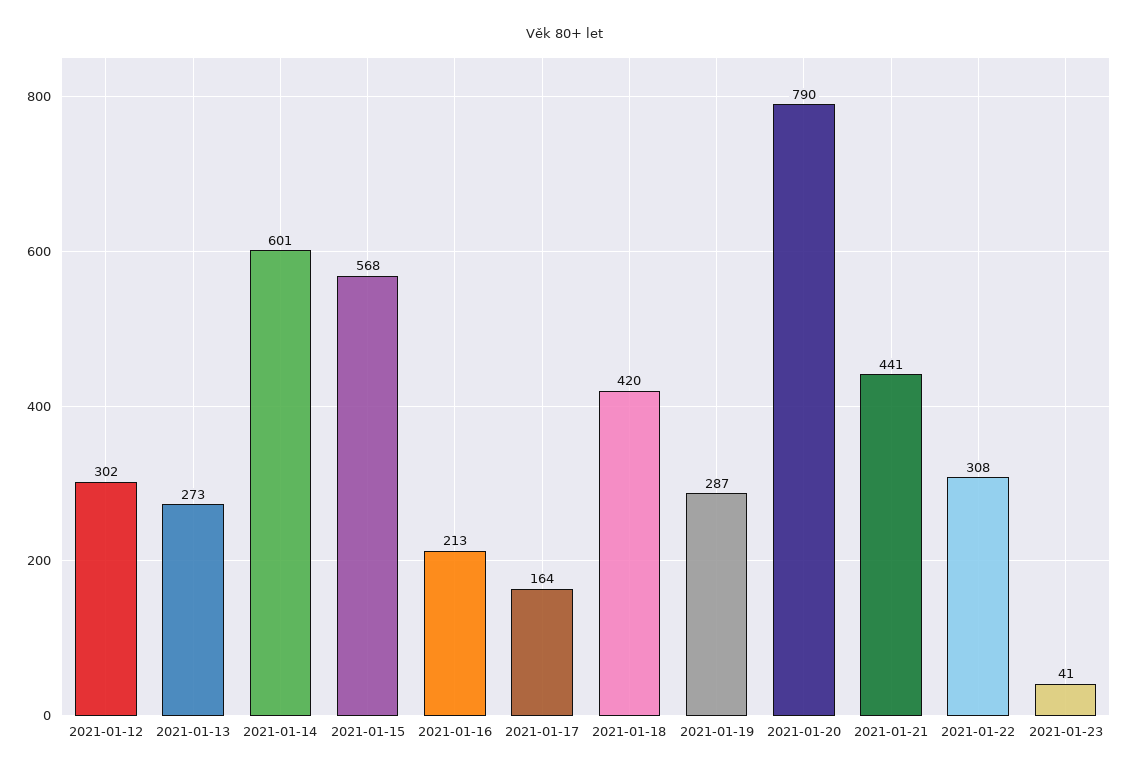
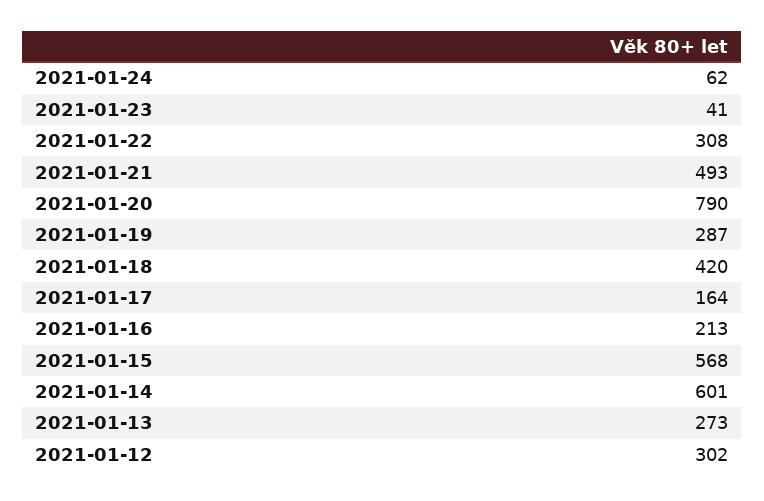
2021-01-21: 441 -> 493
2021-01-24: none -> 62

